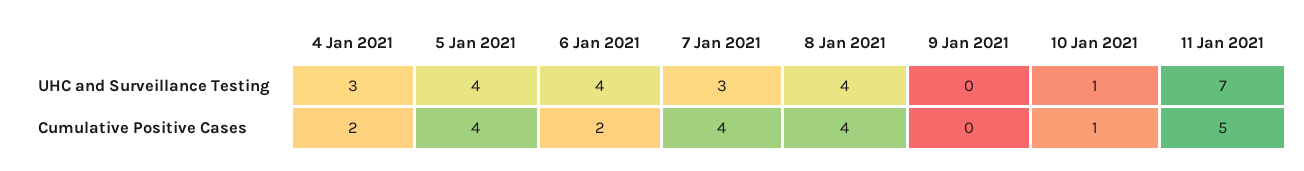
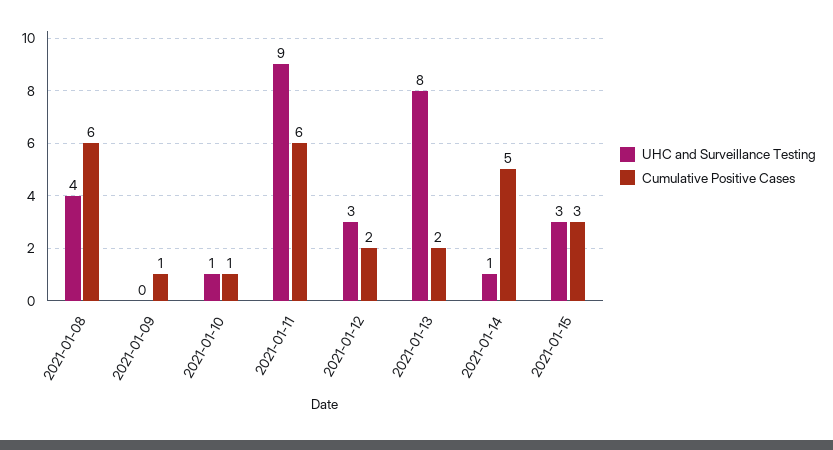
UHC and Surveillance Testing, 4 Jan 2021: 3 -> none
UHC and Surveillance Testing, 5 Jan 2021: 4 -> none
UHC and Surveillance Testing, 6 Jan 2021: 4 -> none
UHC and Surveillance Testing, 7 Jan 2021: 3 -> none
UHC and Surveillance Testing, 11 Jan 2021: 7 -> 9
Cumulative Positive Cases, 4 Jan 2021: 2 -> none
Cumulative Positive Cases, 5 Jan 2021: 4 -> none
Cumulative Positive Cases, 6 Jan 2021: 2 -> none
Cumulative Positive Cases, 7 Jan 2021: 4 -> none
Cumulative Positive Cases, 8 Jan 2021: 4 -> 6
Cumulative Positive Cases, 9 Jan 2021: 0 -> 1
Cumulative Positive Cases, 11 Jan 2021: 5 -> 6
UHC and Surveillance Testing, 2021-01-12: none -> 3
Cumulative Positive Cases, 2021-01-12: none -> 2
UHC and Surveillance Testing, 2021-01-13: none -> 8
Cumulative Positive Cases, 2021-01-13: none -> 2
UHC and Surveillance Testing, 2021-01-14: none -> 1
Cumulative Positive Cases, 2021-01-14: none -> 5
UHC and Surveillance Testing, 2021-01-15: none -> 3
Cumulative Positive Cases, 2021-01-15: none -> 3

